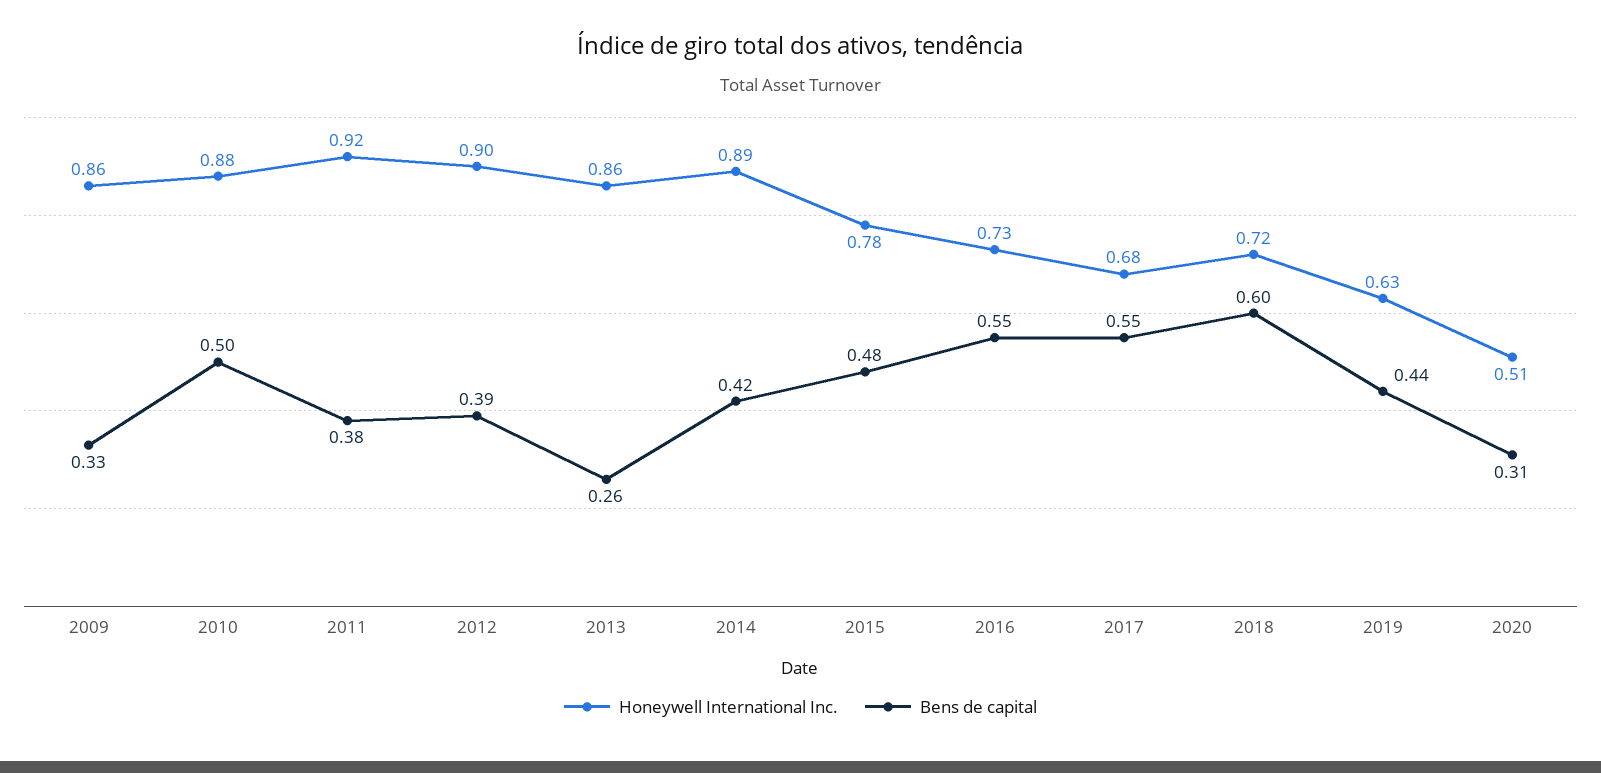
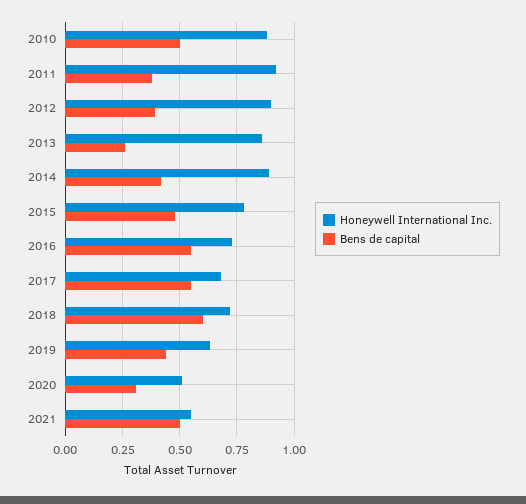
Honeywell International Inc., 2009: 0.86 -> none
Bens de capital, 2009: 0.33 -> none
Honeywell International Inc., 2021: none -> 0.55
Bens de capital, 2021: none -> 0.5

